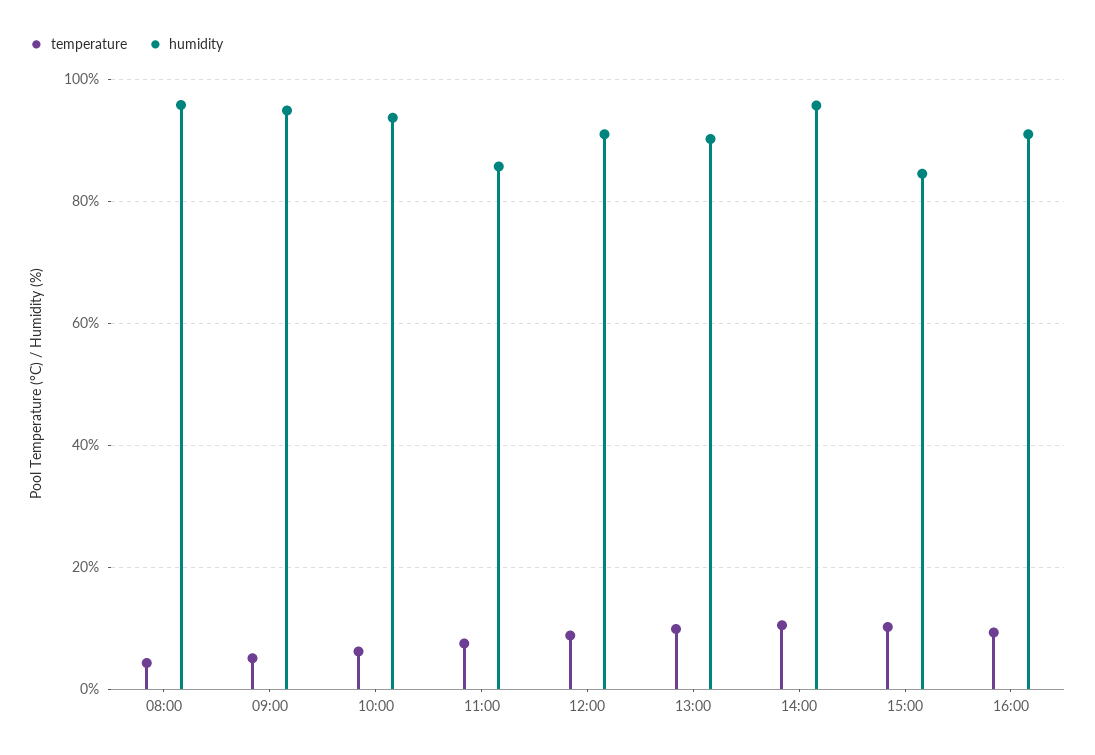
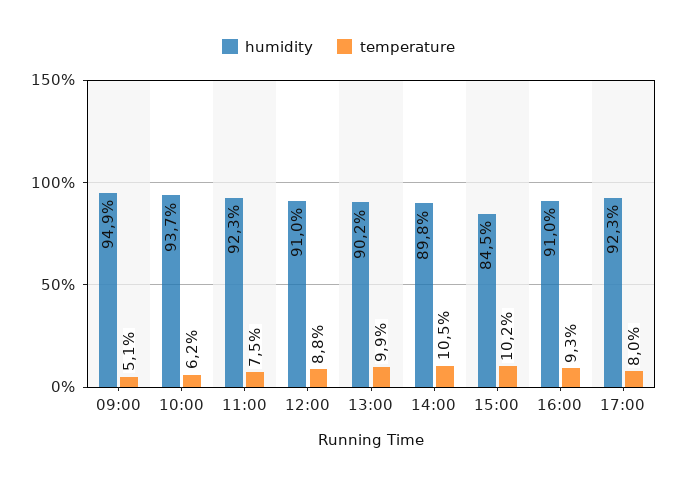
temperature, 08:00: 4 -> none
humidity, 08:00: 96 -> none
humidity, 11:00: 86 -> 92.3
humidity, 14:00: 96 -> 89.8
humidity, 17:00: none -> 92.3
temperature, 17:00: none -> 8

